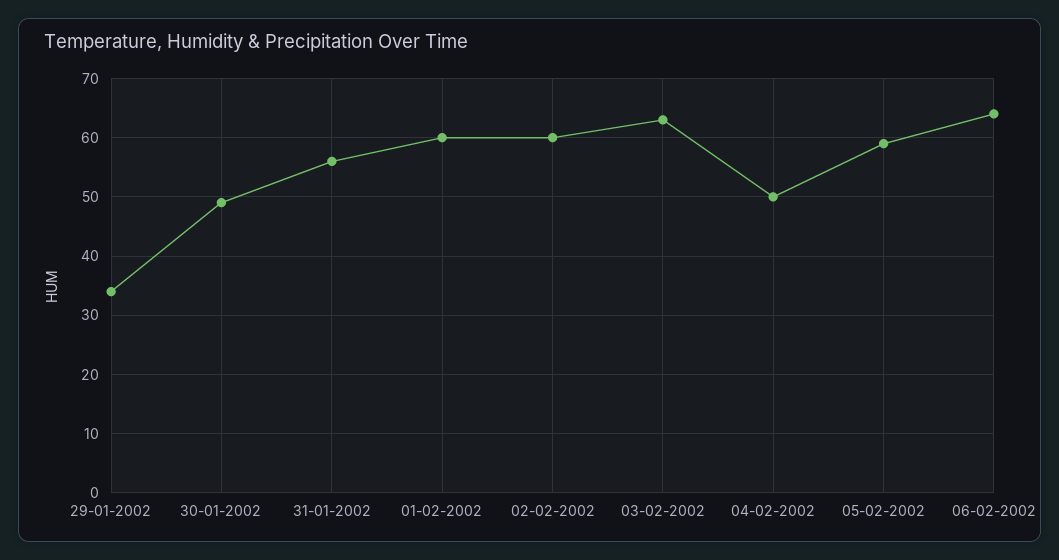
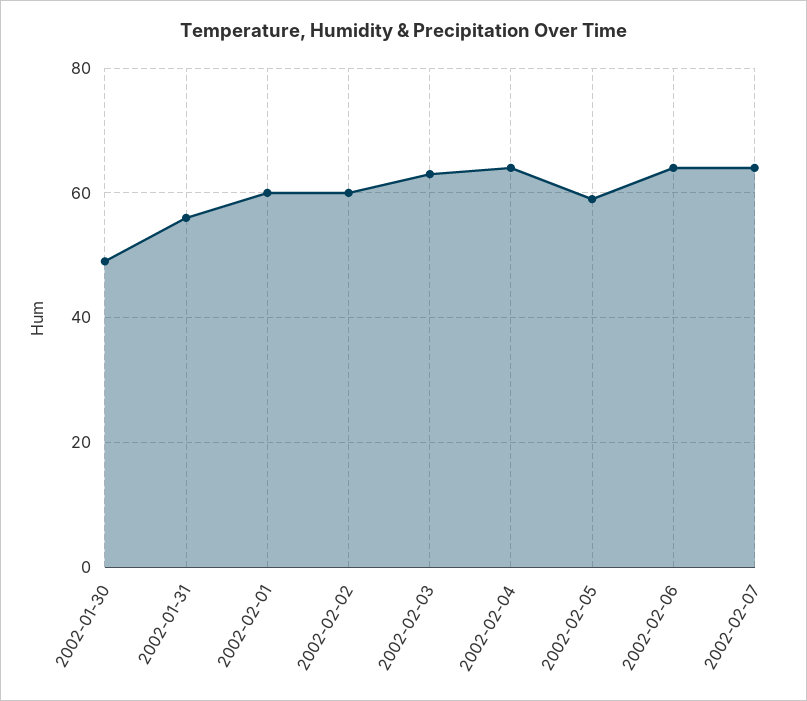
29-01-2002: 35 -> none
04-02-2002: 50 -> 65
2002-02-07: none -> 65

